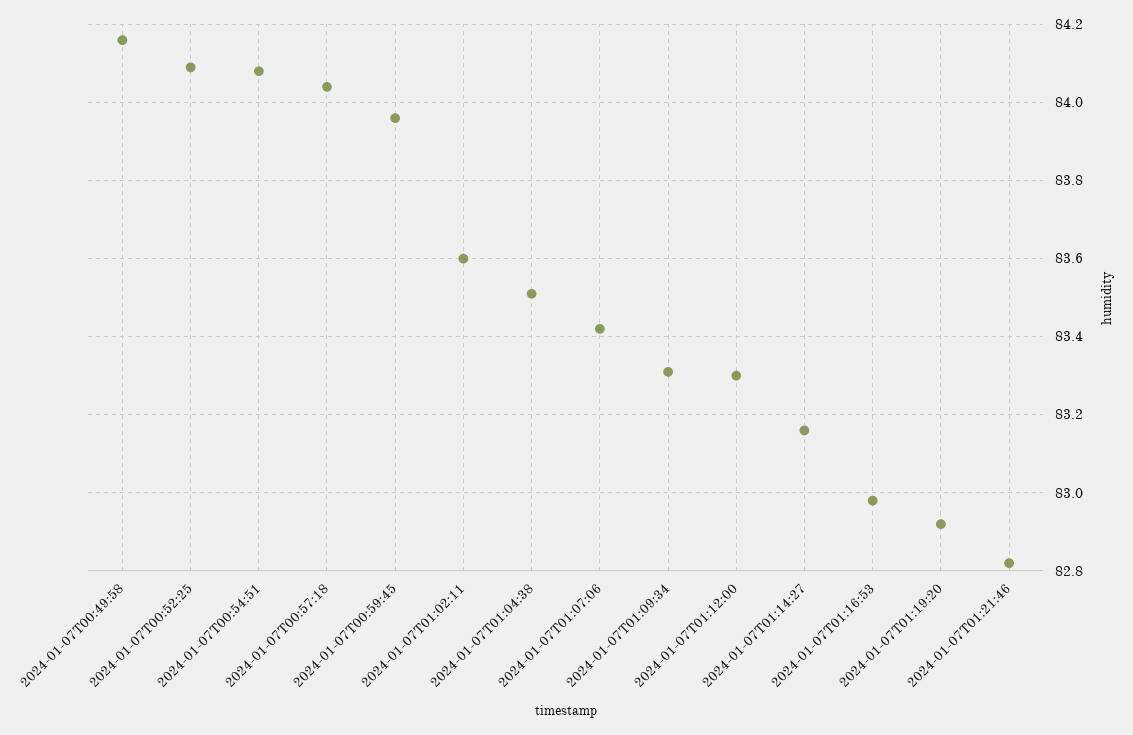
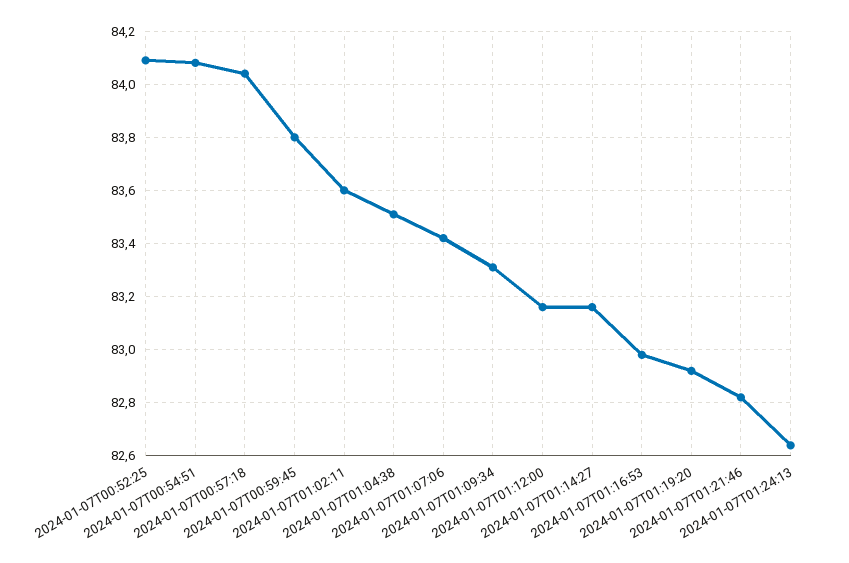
2024-01-07T00:49:58: 84.15 -> none
2024-01-07T00:59:45: 83.95 -> 83.8
2024-01-07T01:12:00: 83.3 -> 83.15
2024-01-07T01:24:13: none -> 82.65

